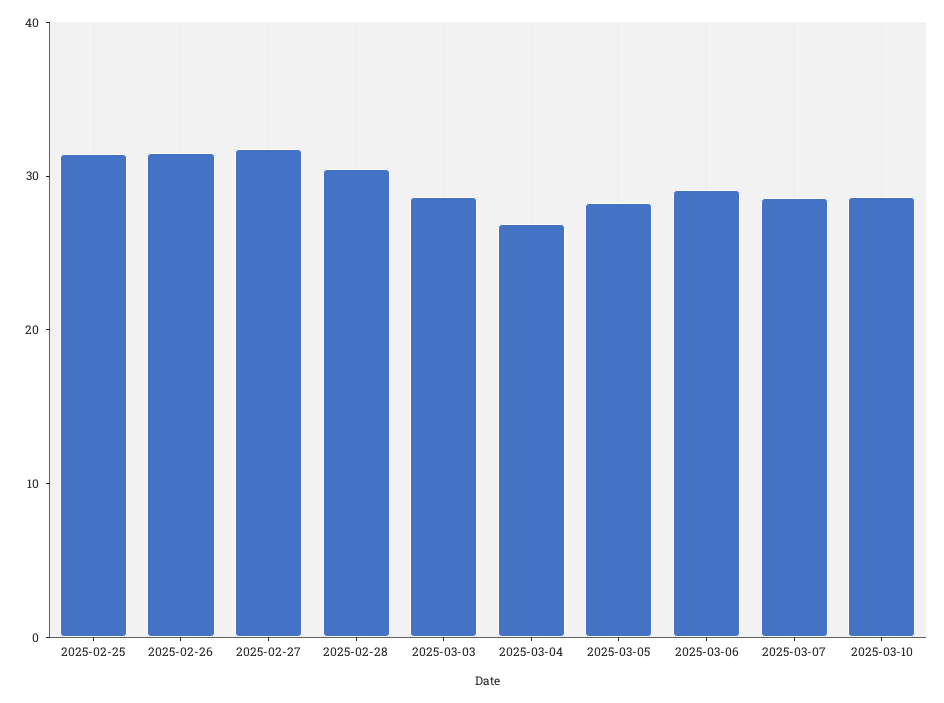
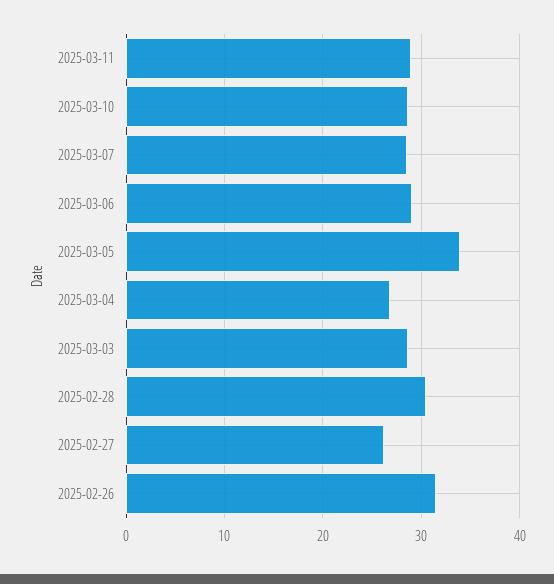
2025-02-25: 32 -> none
2025-02-27: 32 -> 26
2025-03-05: 28 -> 34
2025-03-11: none -> 29

